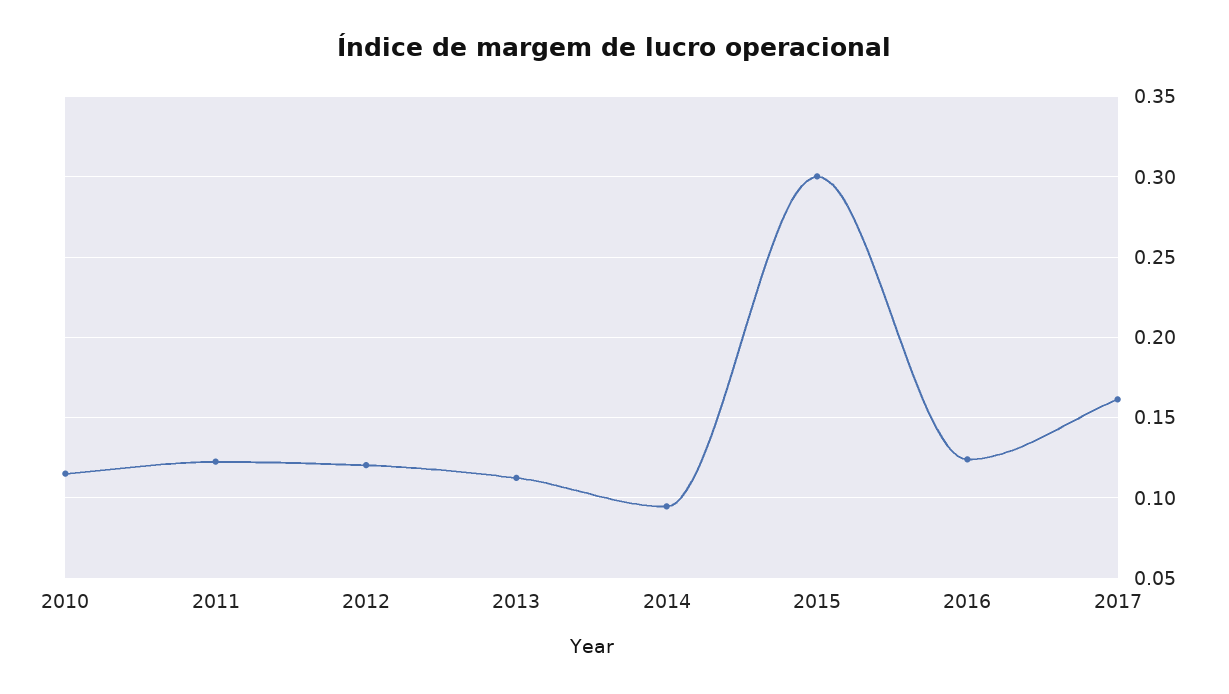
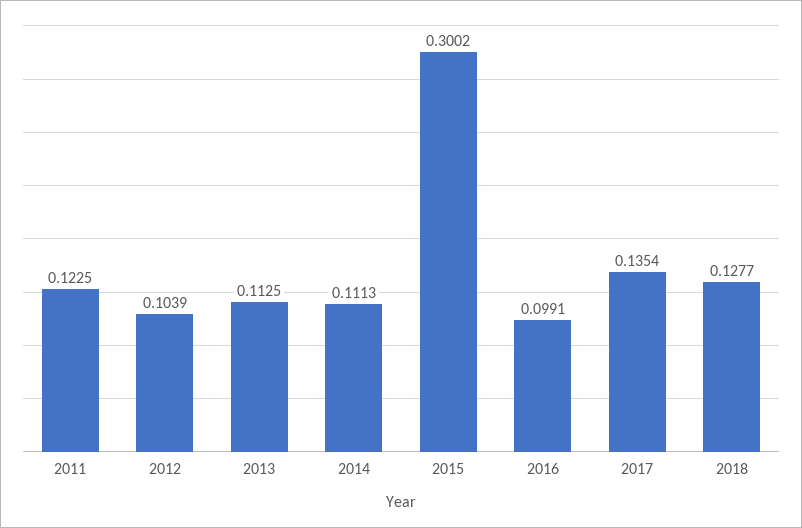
2010: 0.115 -> none
2012: 0.12 -> 0.1039
2014: 0.095 -> 0.1113
2016: 0.125 -> 0.0991
2017: 0.16 -> 0.1354
2018: none -> 0.1277

